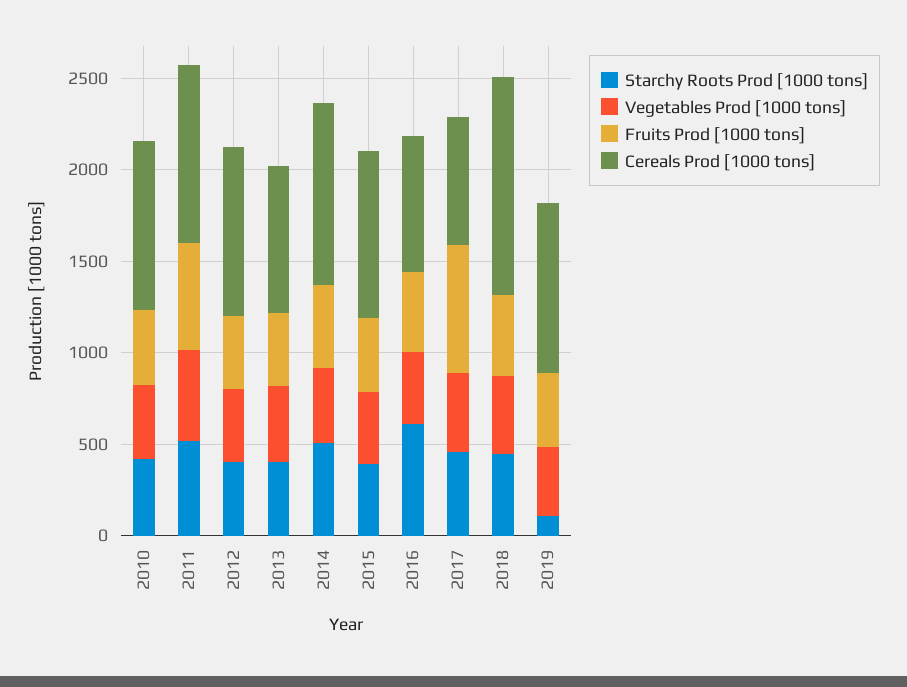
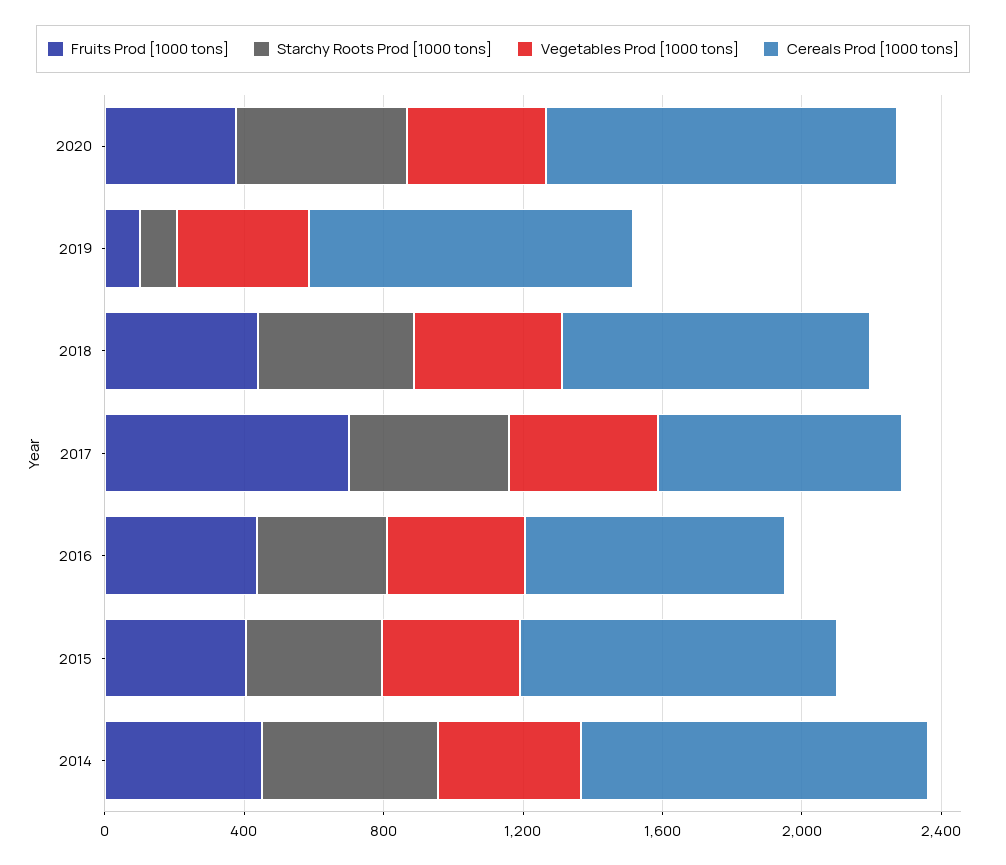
Starchy Roots Prod [1000 tons], 2010: 400 -> none
Vegetables Prod [1000 tons], 2010: 400 -> none
Fruits Prod [1000 tons], 2010: 400 -> none
Cereals Prod [1000 tons], 2010: 900 -> none
Starchy Roots Prod [1000 tons], 2011: 500 -> none
Vegetables Prod [1000 tons], 2011: 500 -> none
Fruits Prod [1000 tons], 2011: 600 -> none
Cereals Prod [1000 tons], 2011: 1000 -> none
Starchy Roots Prod [1000 tons], 2012: 400 -> none
Vegetables Prod [1000 tons], 2012: 400 -> none
Fruits Prod [1000 tons], 2012: 400 -> none
Cereals Prod [1000 tons], 2012: 900 -> none
Starchy Roots Prod [1000 tons], 2013: 400 -> none
Vegetables Prod [1000 tons], 2013: 400 -> none
Fruits Prod [1000 tons], 2013: 400 -> none
Cereals Prod [1000 tons], 2013: 800 -> none
Starchy Roots Prod [1000 tons], 2016: 600 -> 400
Cereals Prod [1000 tons], 2018: 1200 -> 900
Fruits Prod [1000 tons], 2019: 400 -> 100
Fruits Prod [1000 tons], 2020: none -> 400
Starchy Roots Prod [1000 tons], 2020: none -> 500
Vegetables Prod [1000 tons], 2020: none -> 400
Cereals Prod [1000 tons], 2020: none -> 1000

